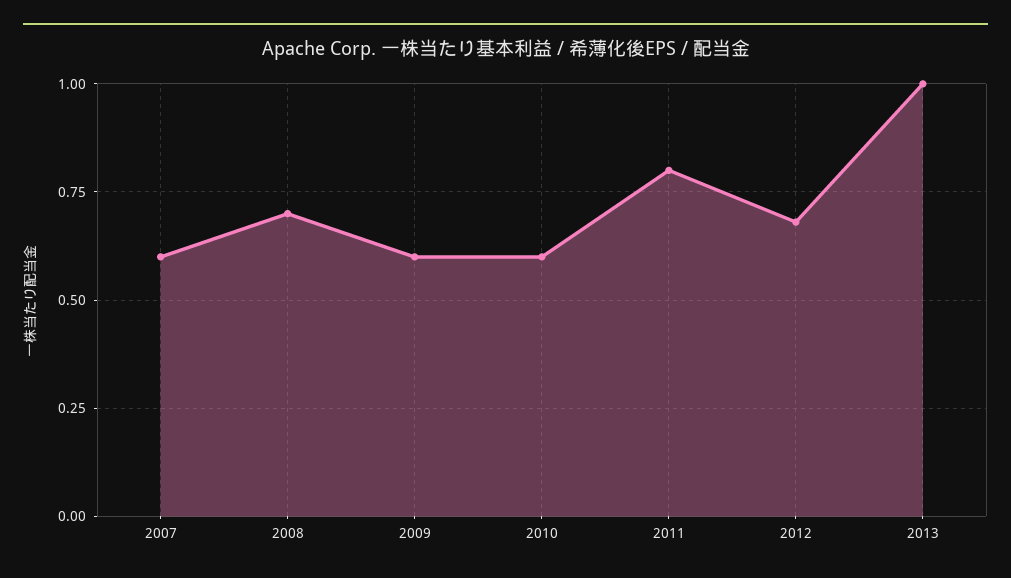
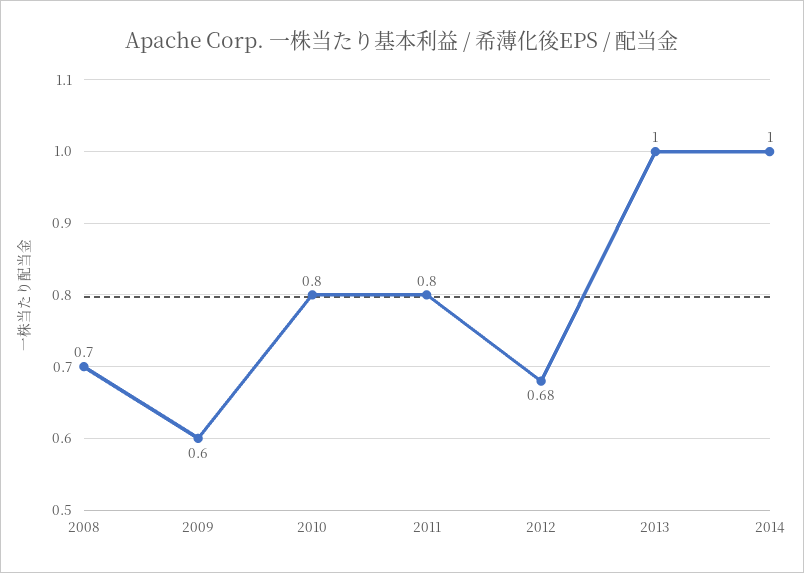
2007: 0.6 -> none
2010: 0.6 -> 0.8
2014: none -> 1

